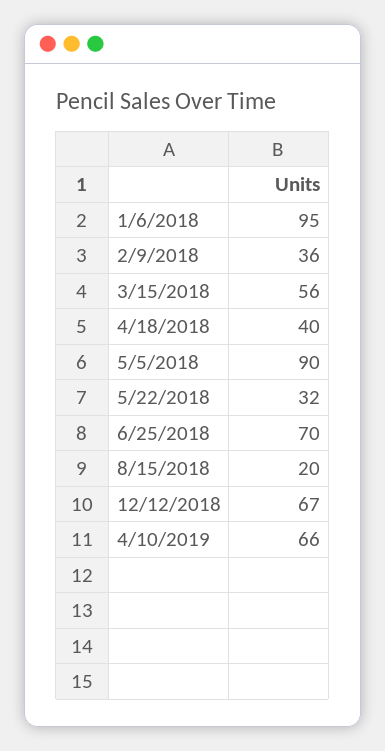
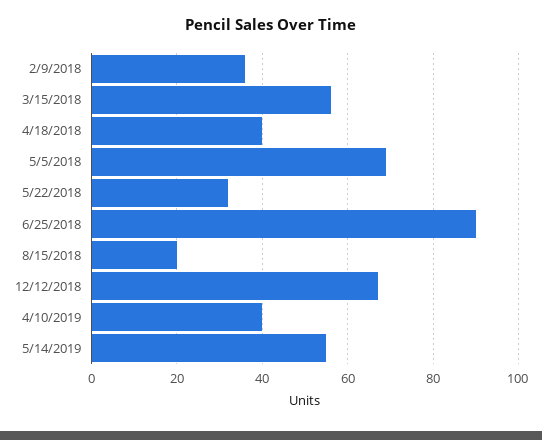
1/6/2018: 95 -> none
5/5/2018: 90 -> 70
6/25/2018: 70 -> 90
4/10/2019: 66 -> 40
5/14/2019: none -> 55

